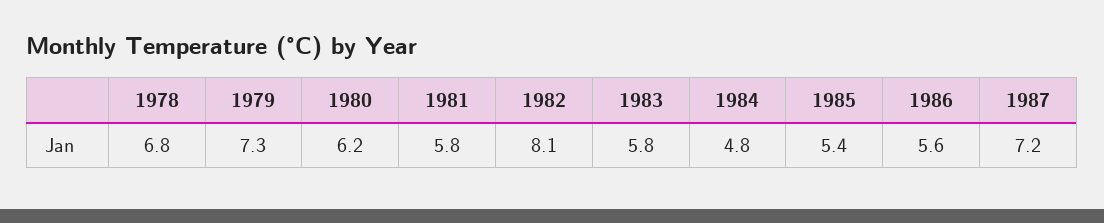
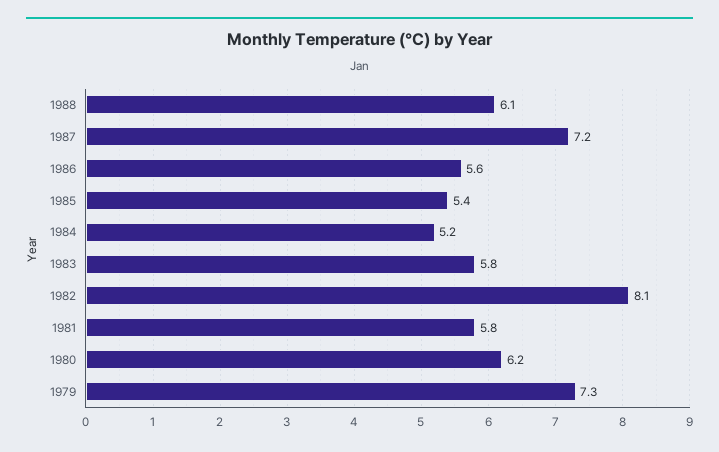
1978: 6.8 -> none
1984: 4.8 -> 5.2
1988: none -> 6.1

